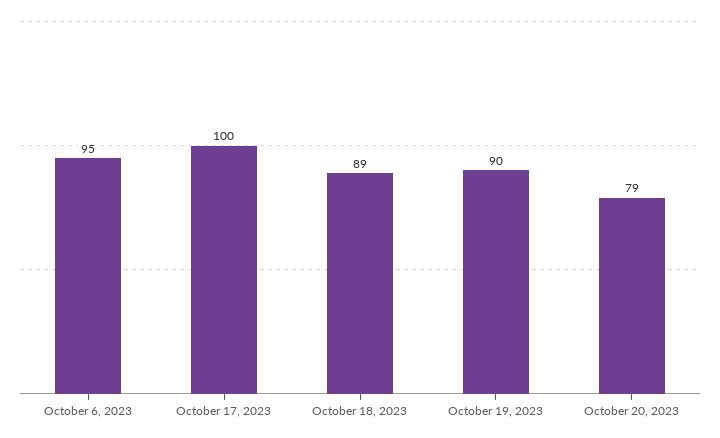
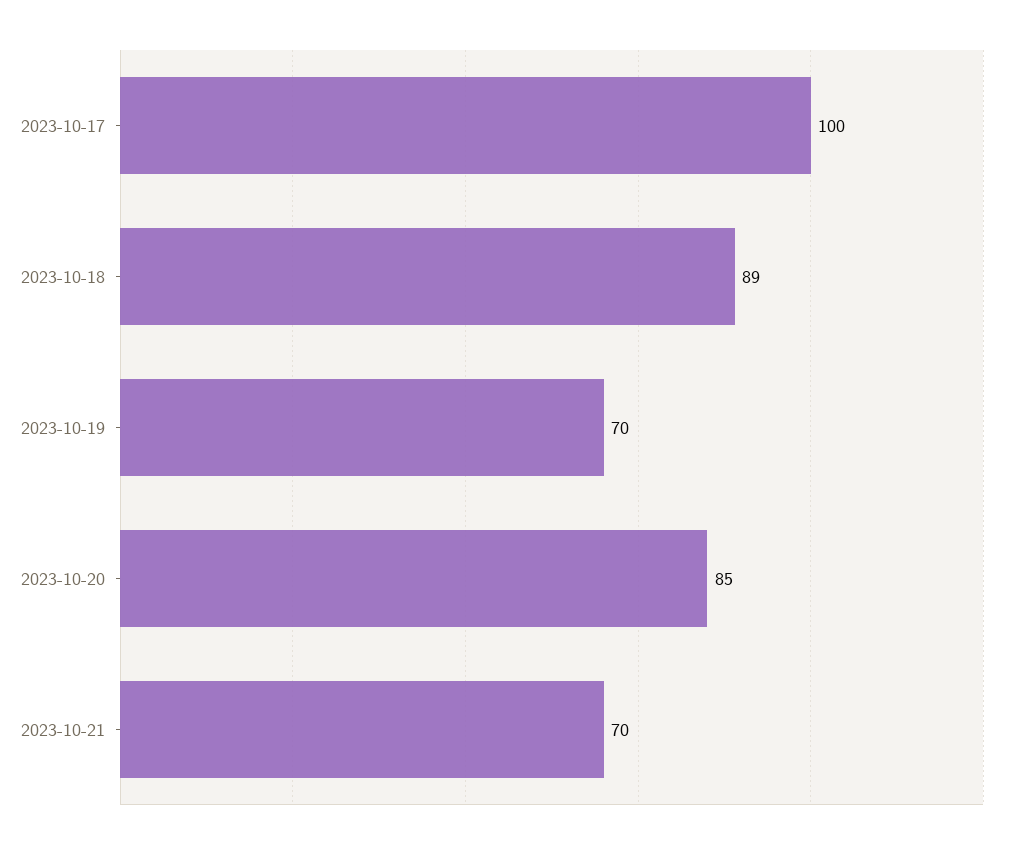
October 6, 2023: 95 -> none
October 19, 2023: 90 -> 70
October 20, 2023: 79 -> 85
2023-10-21: none -> 70

